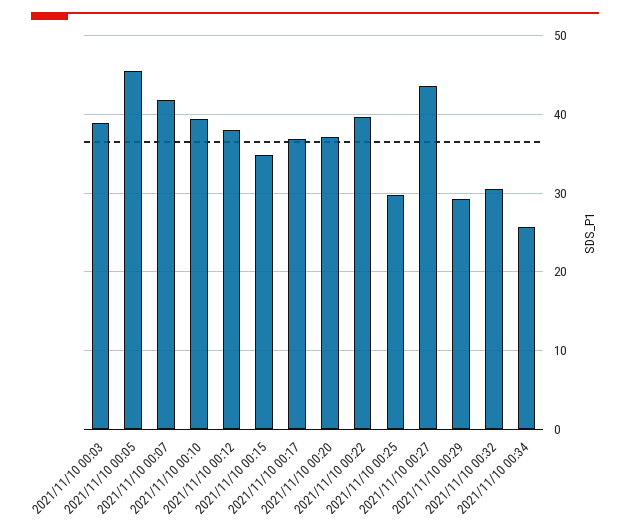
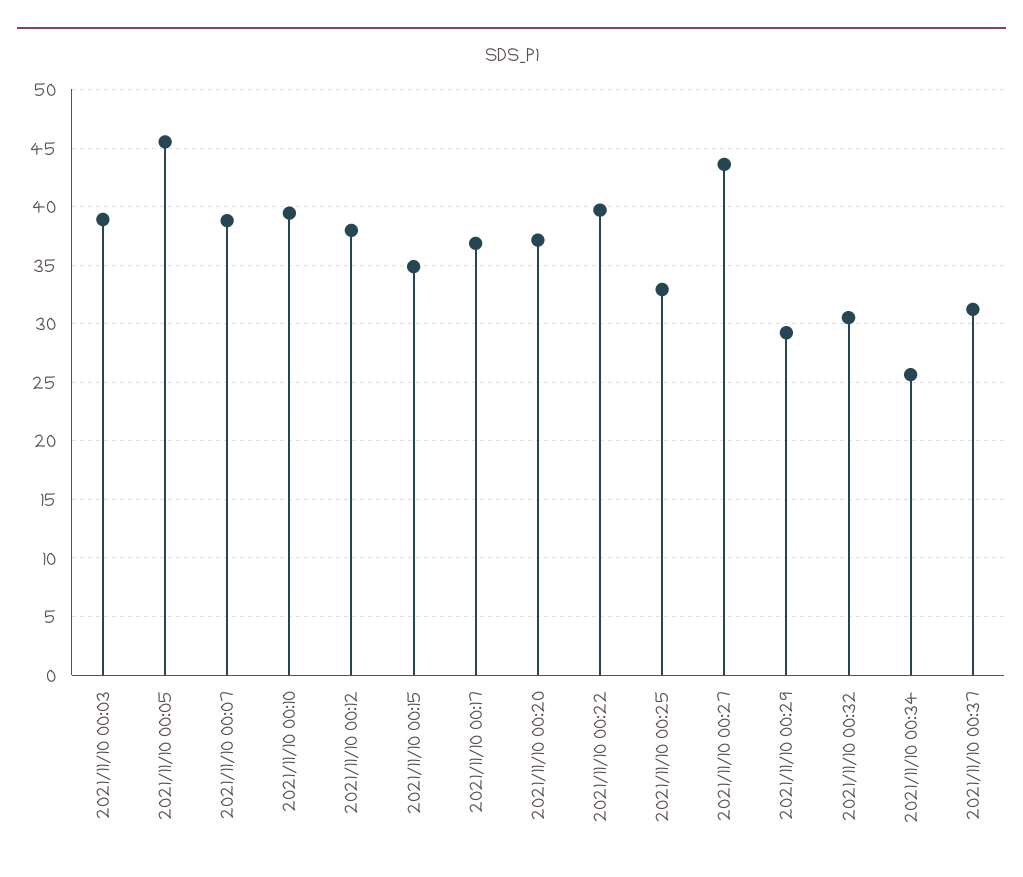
2021/11/10 00:07: 42 -> 39
2021/11/10 00:25: 30 -> 33
2021/11/10 00:37: none -> 31

